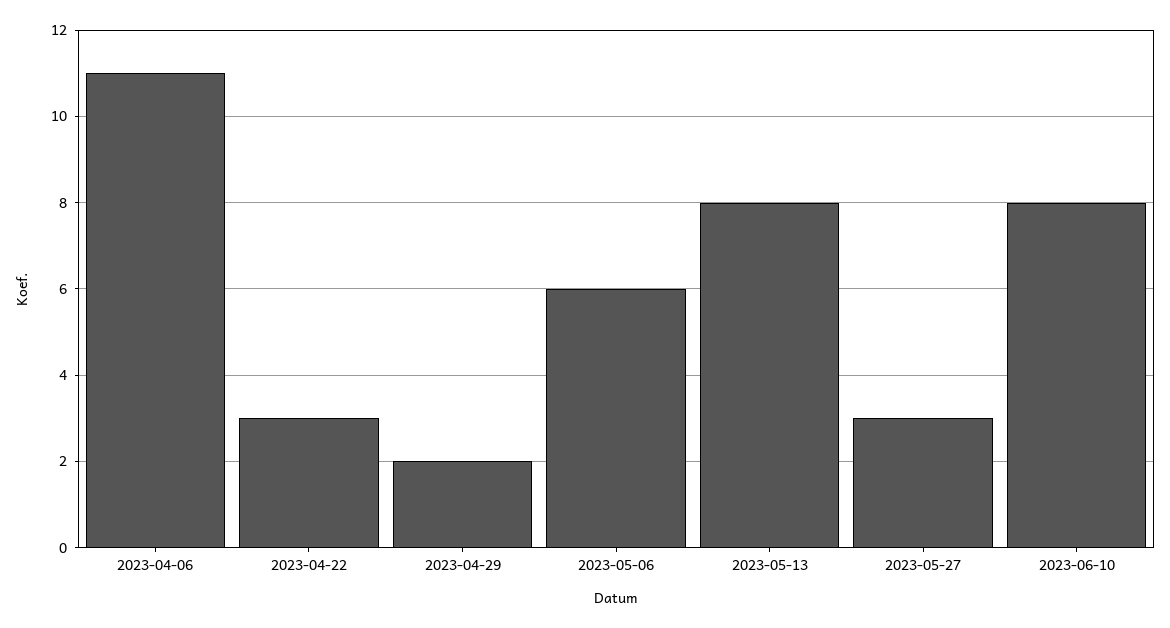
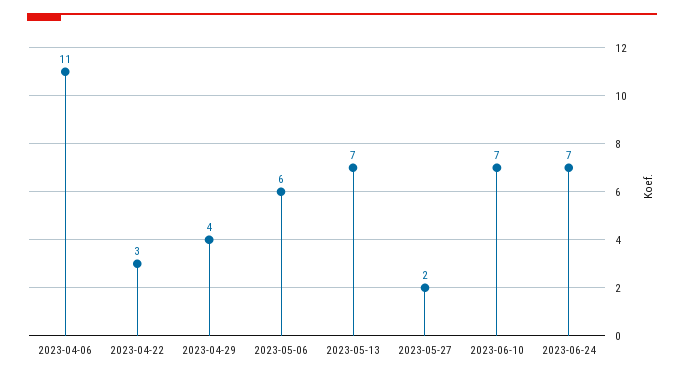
2023-04-29: 2 -> 4
2023-05-13: 8 -> 7
2023-05-27: 3 -> 2
2023-06-10: 8 -> 7
2023-06-24: none -> 7

